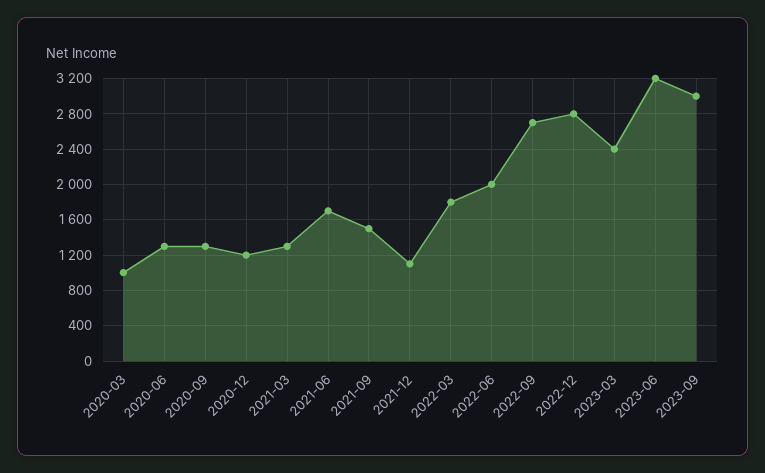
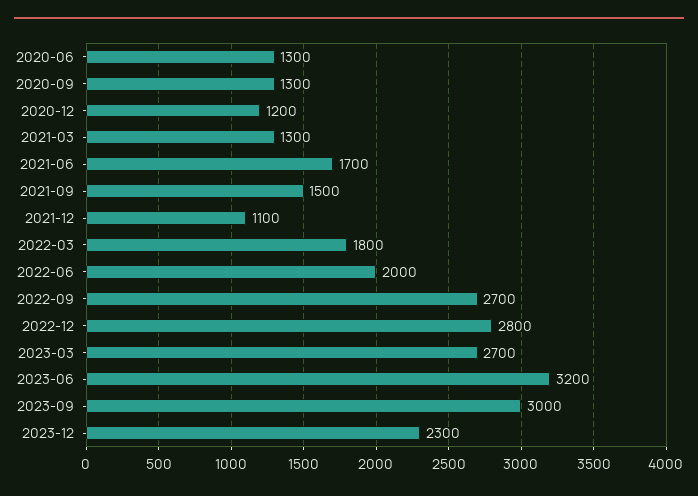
2020-03: 1000 -> none
2023-03: 2400 -> 2700
2023-12: none -> 2300

